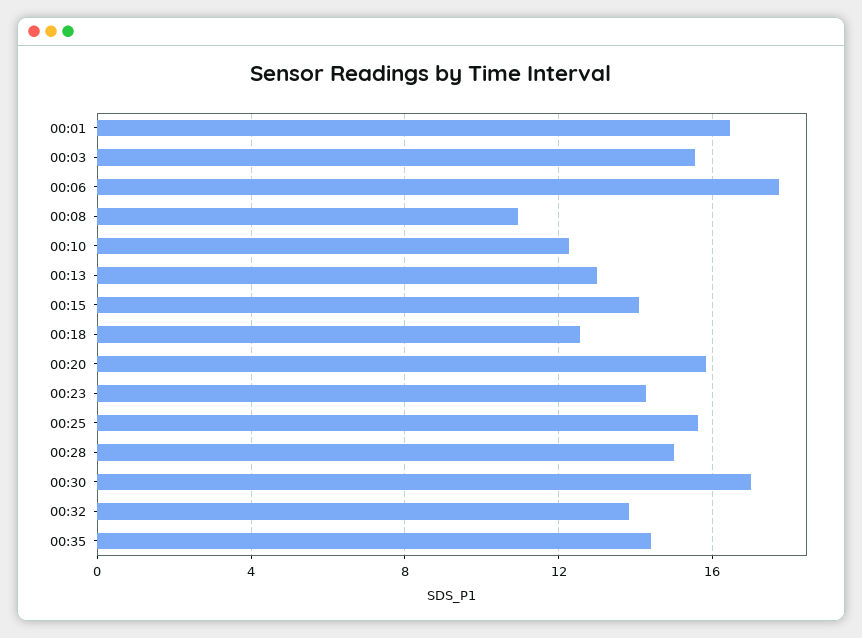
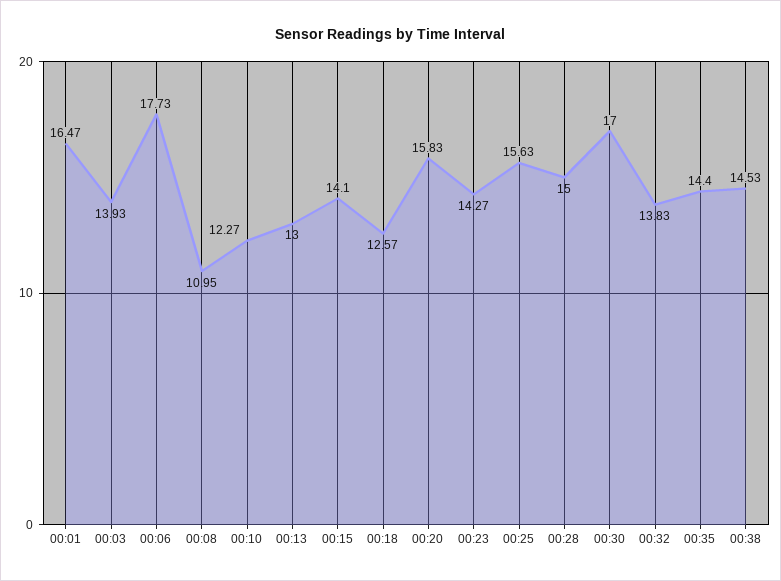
00:03: 15.5 -> 13.93
00:38: none -> 14.53

